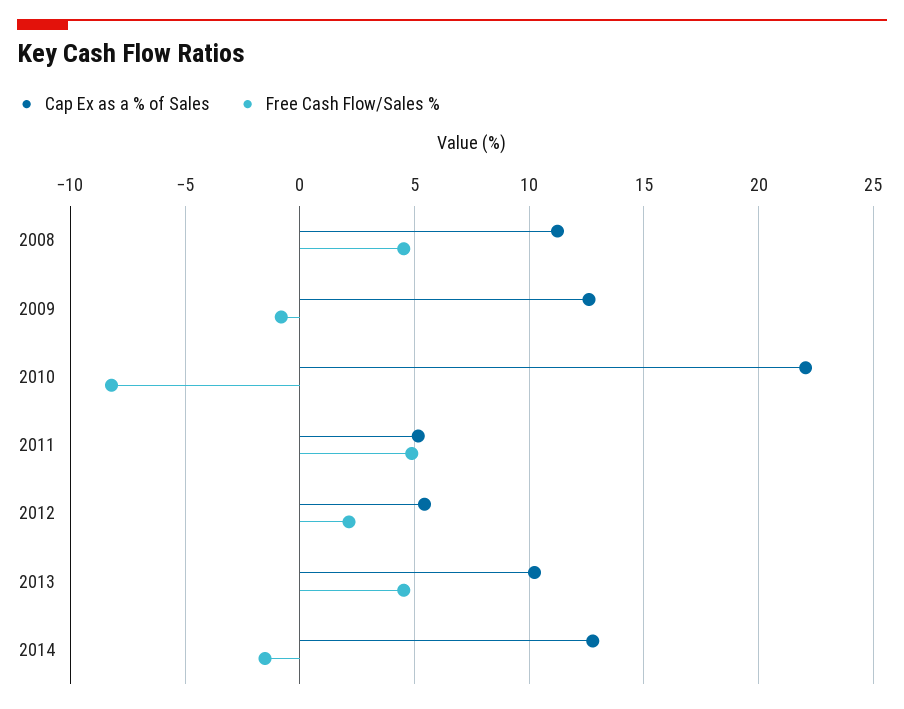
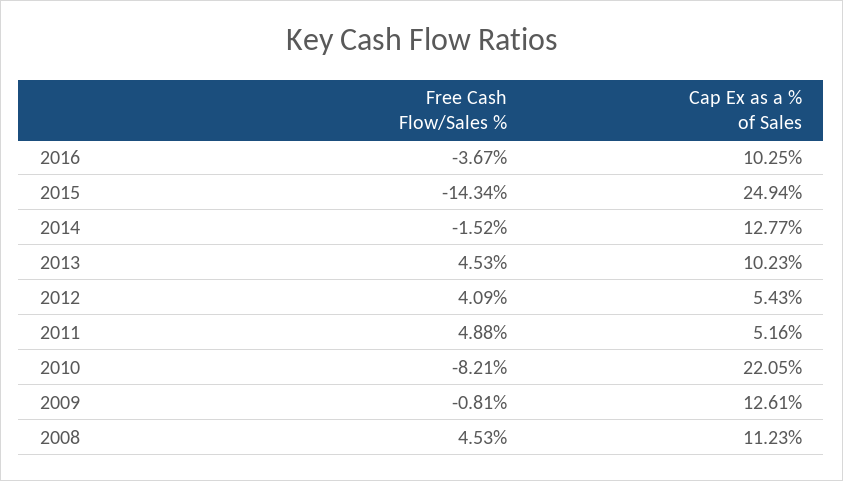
Free Cash Flow/Sales %, 2012: 2 -> 4.09
Free Cash Flow/Sales %, 2016: none -> -3.67
Cap Ex as a % of Sales, 2016: none -> 10.25
Free Cash Flow/Sales %, 2015: none -> -14.34
Cap Ex as a % of Sales, 2015: none -> 24.94

